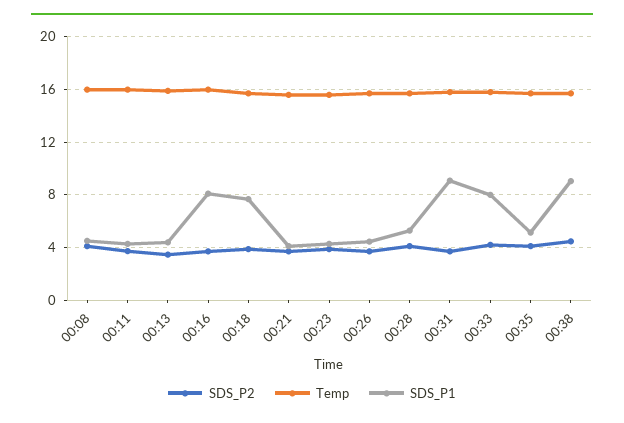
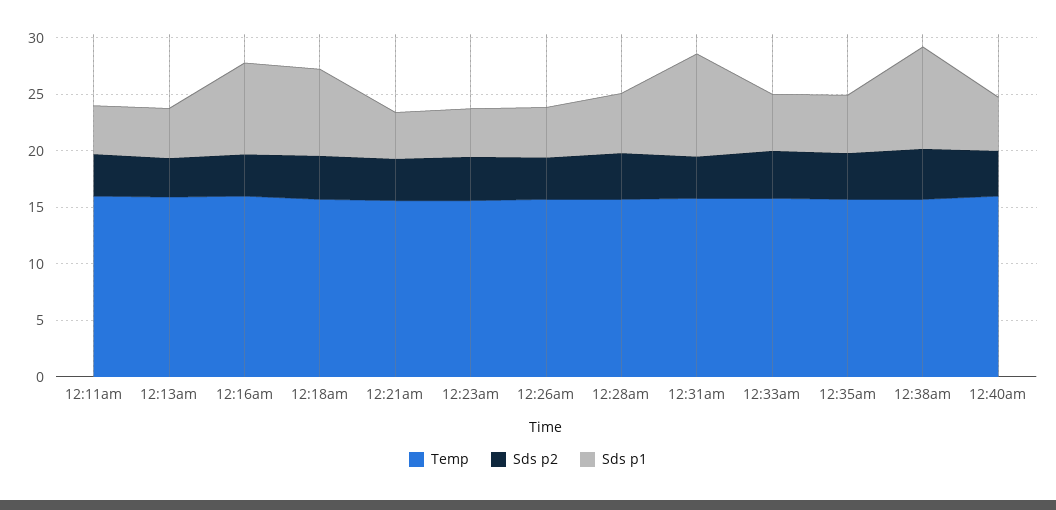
SDS_P2, 00:08: 4 -> none
Temp, 00:08: 16 -> none
SDS_P1, 00:08: 4.5 -> none
SDS_P1, 00:33: 8 -> 5
Temp, 12:40am: none -> 16
SDS_P2, 12:40am: none -> 4
SDS_P1, 12:40am: none -> 5

